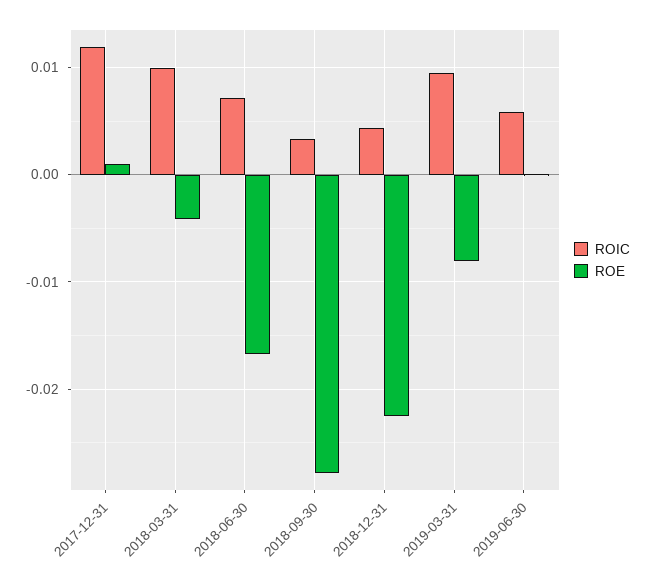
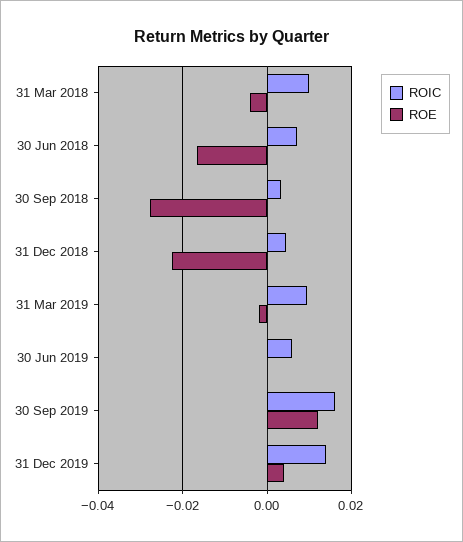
ROIC, 2017-12-31: 0.012 -> none
ROE, 2017-12-31: 0.001 -> none
ROE, 2019-03-31: -0.008 -> -0.002
ROIC, 30 Sep 2019: none -> 0.016
ROE, 30 Sep 2019: none -> 0.012
ROIC, 31 Dec 2019: none -> 0.014
ROE, 31 Dec 2019: none -> 0.004

